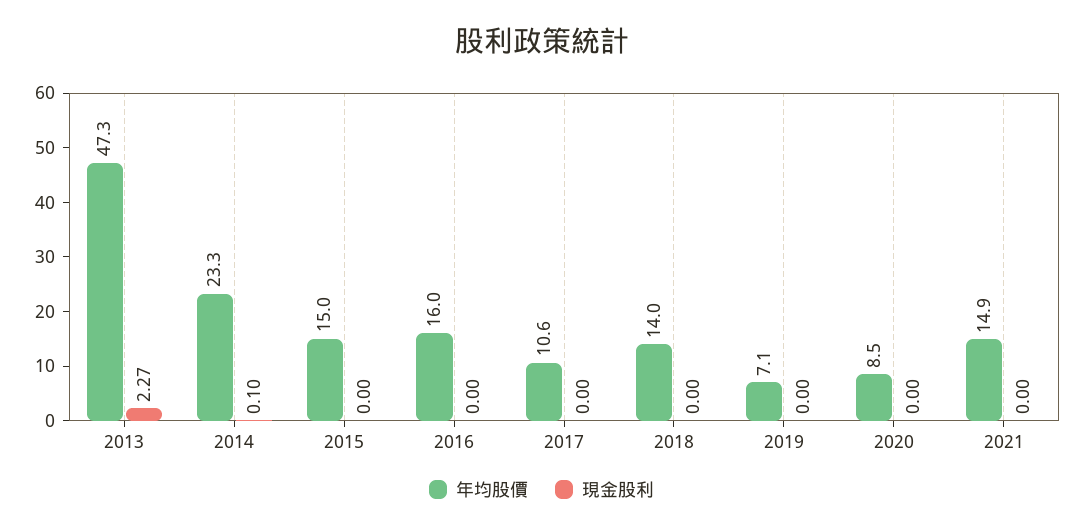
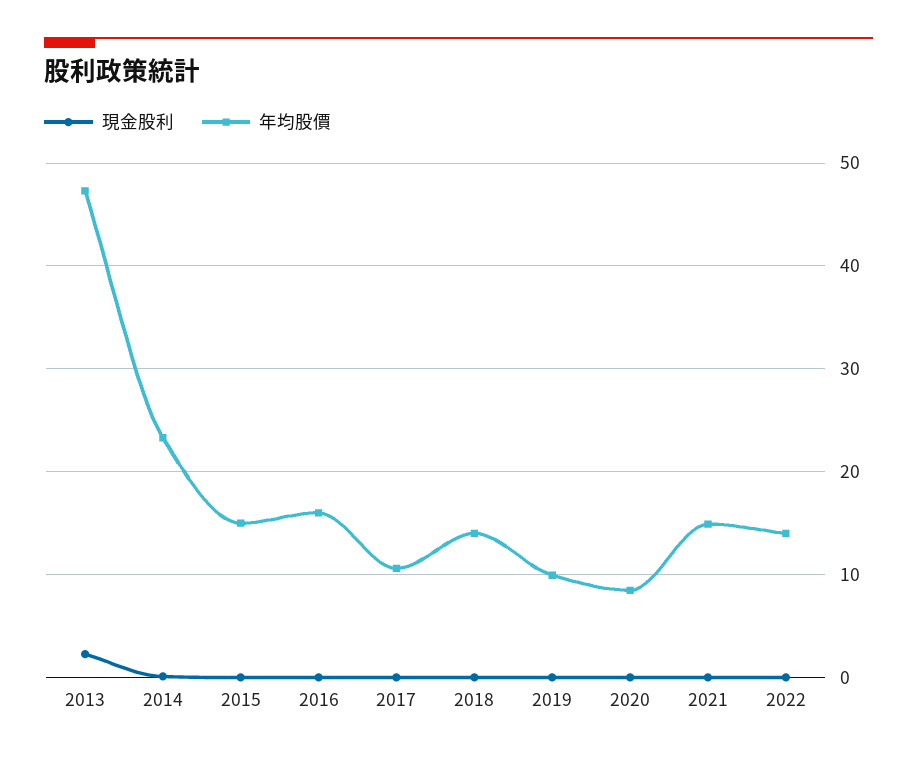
年均股價, 2019: 7.1 -> 10
現金股利, 2022: none -> 0
年均股價, 2022: none -> 14

